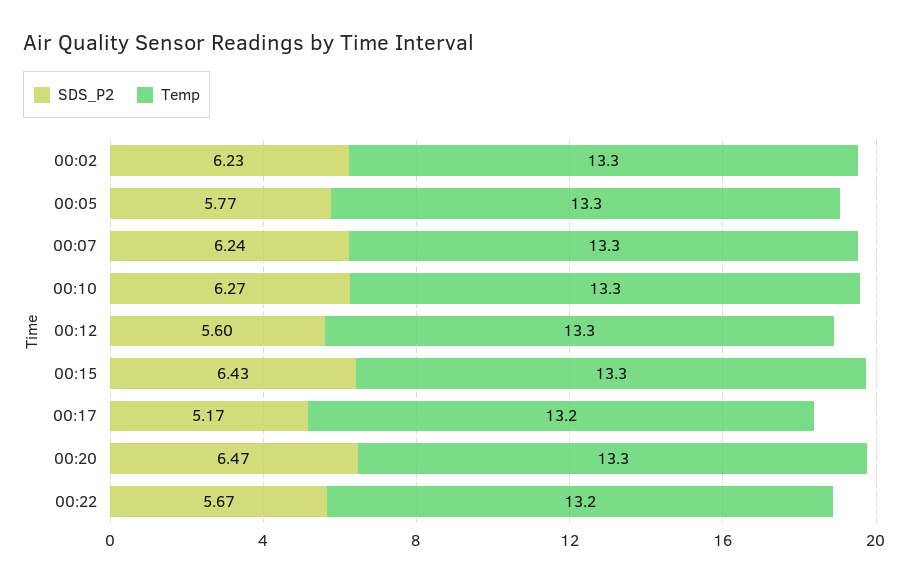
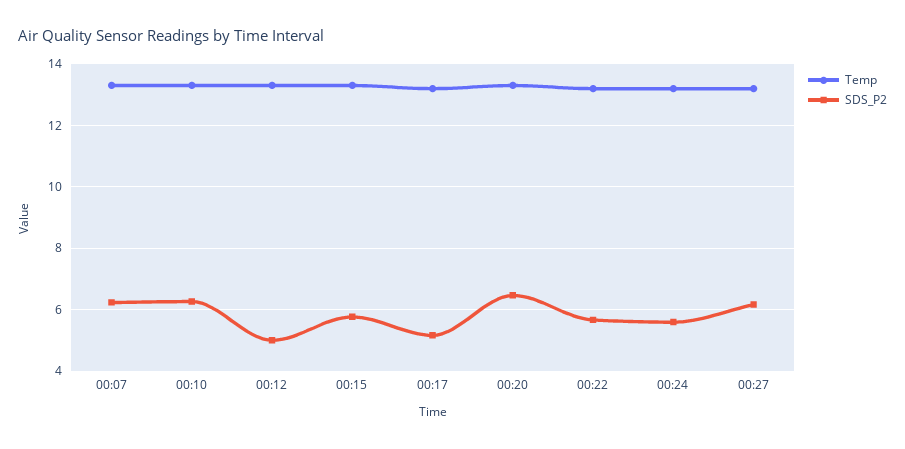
SDS_P2, 00:02: 6.23 -> none
Temp, 00:02: 13.3 -> none
SDS_P2, 00:05: 5.77 -> none
Temp, 00:05: 13.3 -> none
SDS_P2, 00:12: 5.6 -> 5
SDS_P2, 00:15: 6.43 -> 5.8
Temp, 00:24: none -> 13.2
SDS_P2, 00:24: none -> 5.6
Temp, 00:27: none -> 13.2
SDS_P2, 00:27: none -> 6.2

